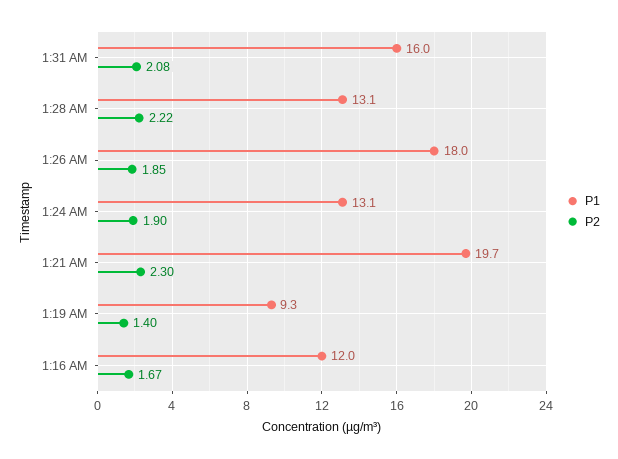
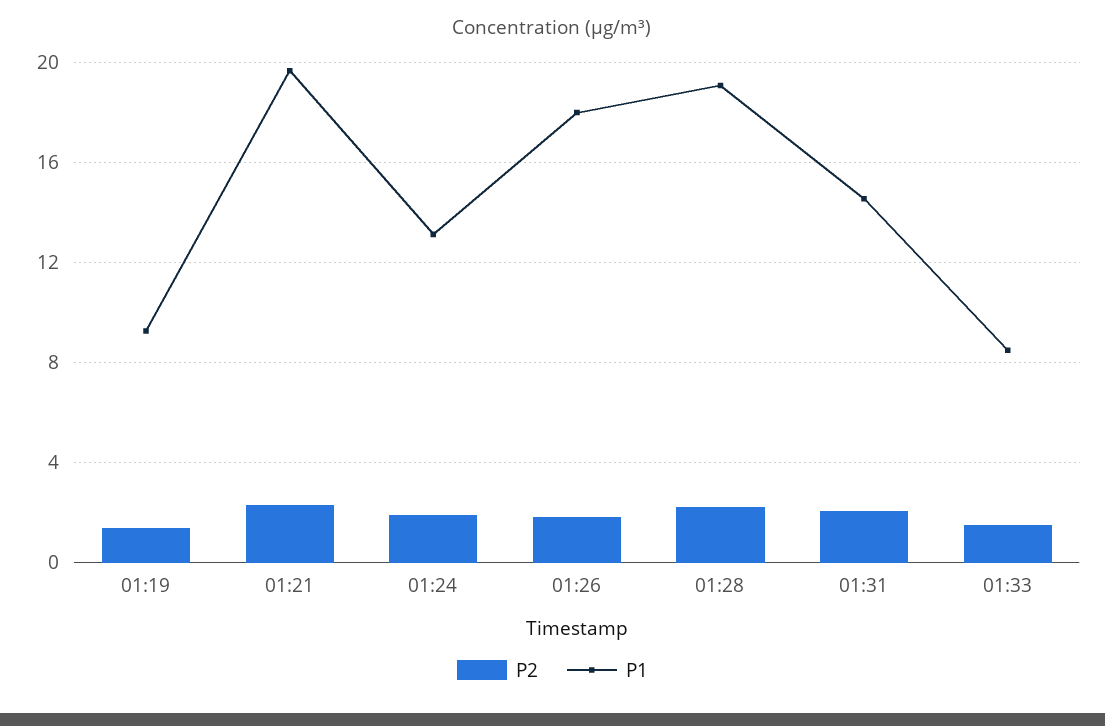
P1, 1:31 AM: 16 -> 14.5
P1, 1:28 AM: 13.1 -> 19
P1, 1:16 AM: 12 -> none
P2, 1:16 AM: 1.67 -> none
P2, 01:33: none -> 1.5
P1, 01:33: none -> 8.5

